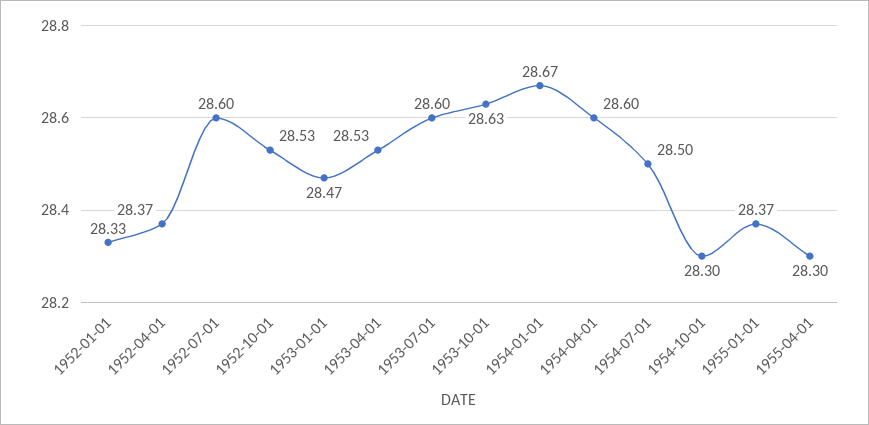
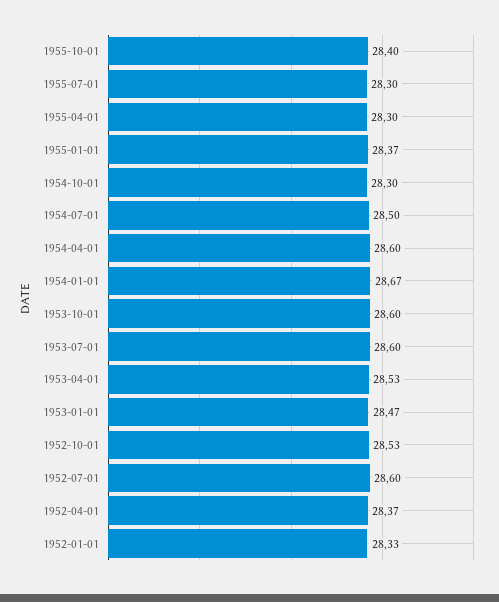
1953-10-01: 28.63 -> 28.6
1955-10-01: none -> 28.4
1955-07-01: none -> 28.3

